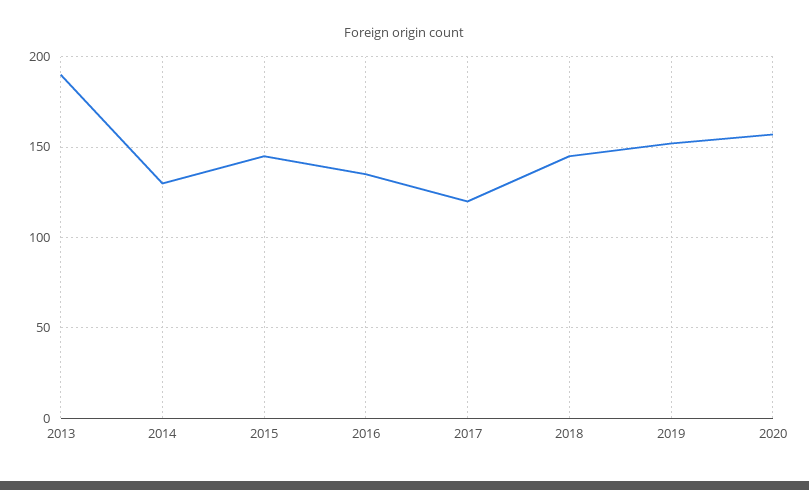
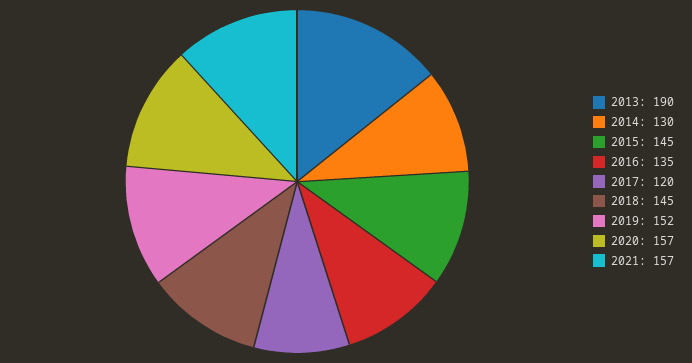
2021: none -> 157

